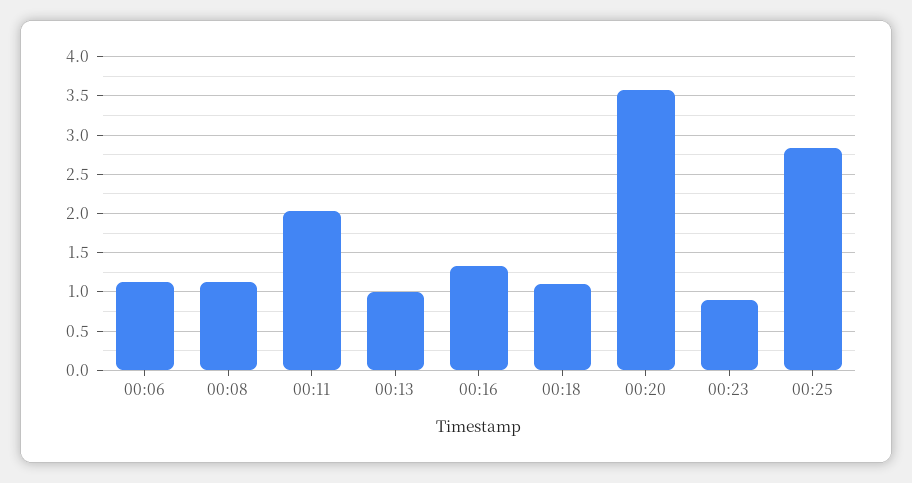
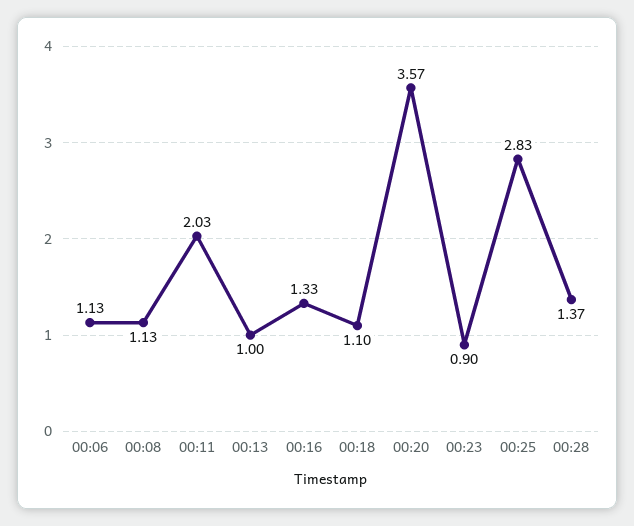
00:28: none -> 1.37

